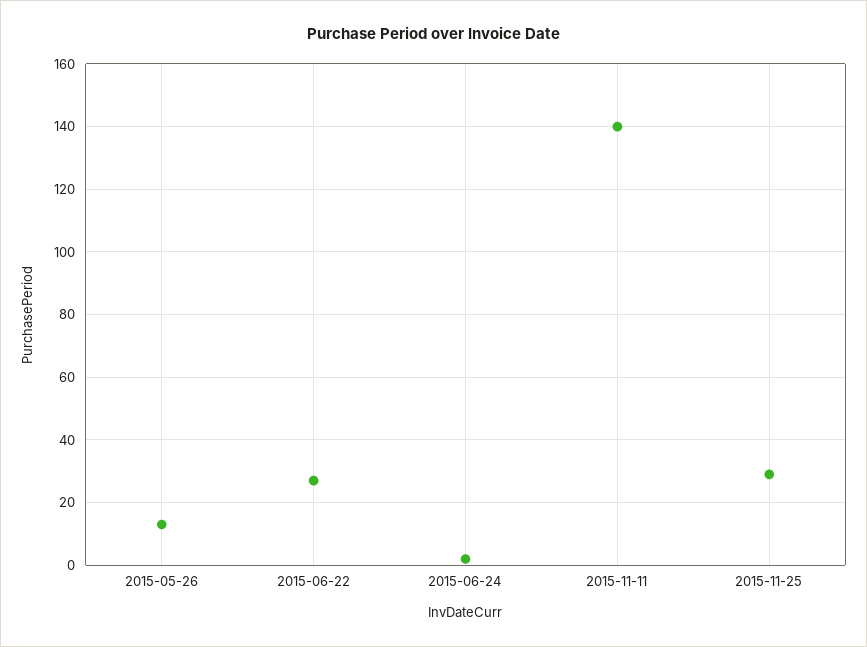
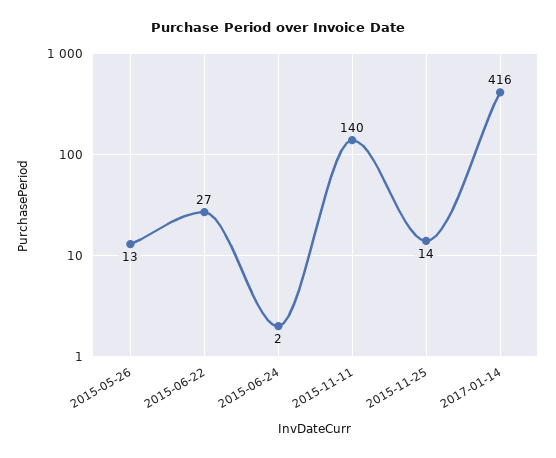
2015-11-25: 30 -> 14
2017-01-14: none -> 416

